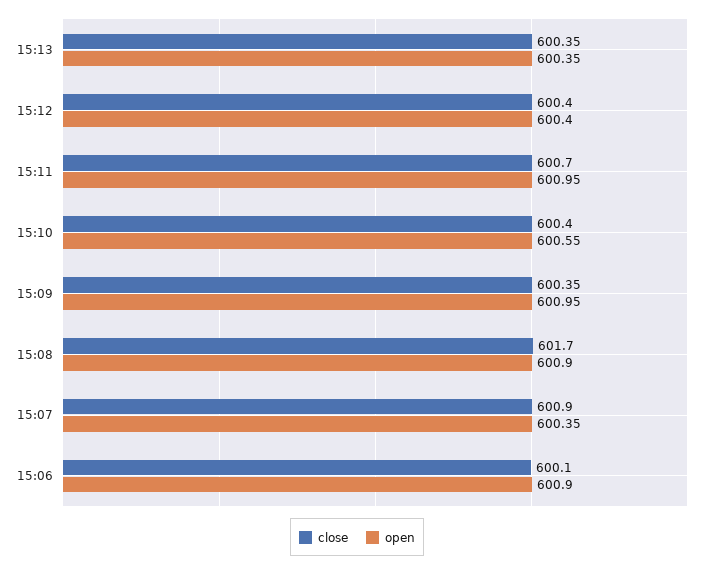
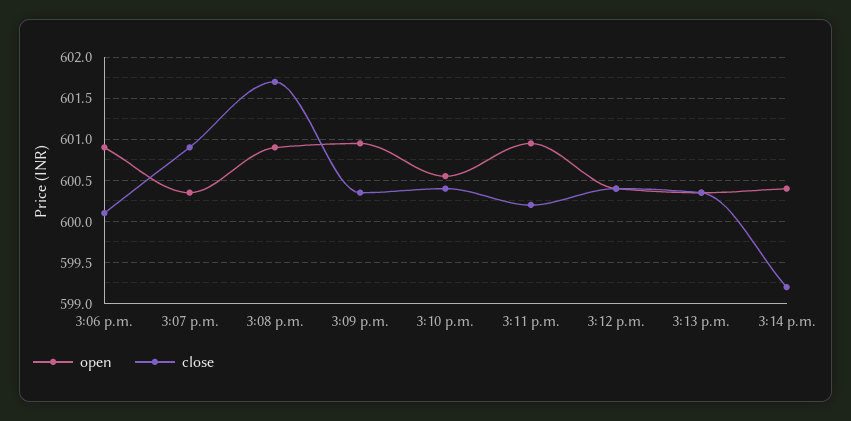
close, 15:11: 600.7 -> 600.2
open, 3:14 p.m.: none -> 600.4
close, 3:14 p.m.: none -> 599.2

